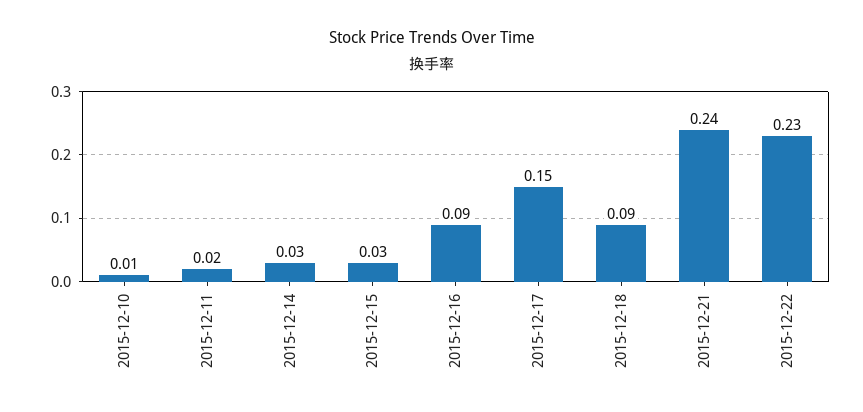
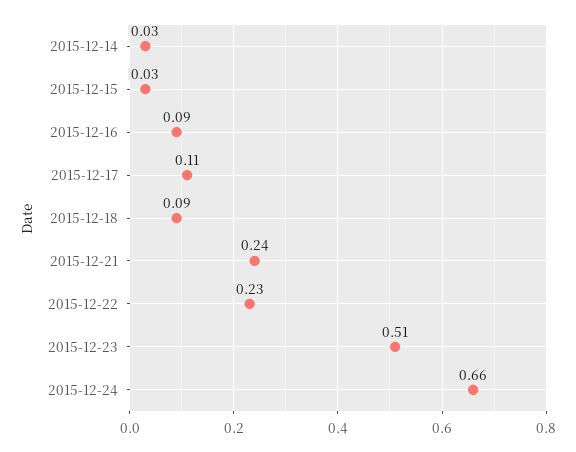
2015-12-10: 0.01 -> none
2015-12-11: 0.02 -> none
2015-12-17: 0.15 -> 0.11
2015-12-23: none -> 0.51
2015-12-24: none -> 0.66

